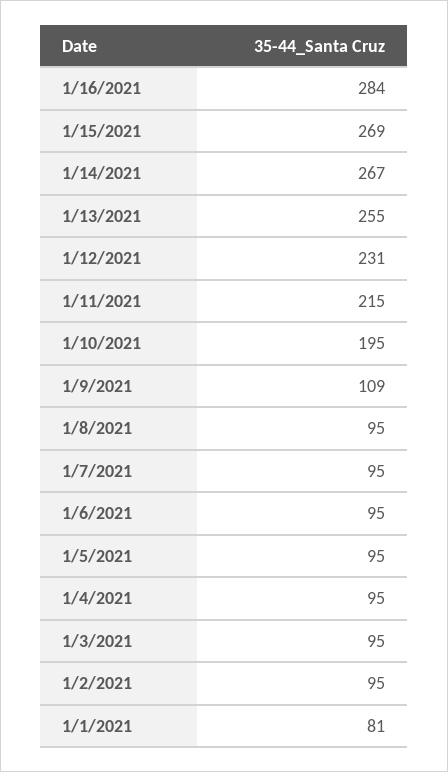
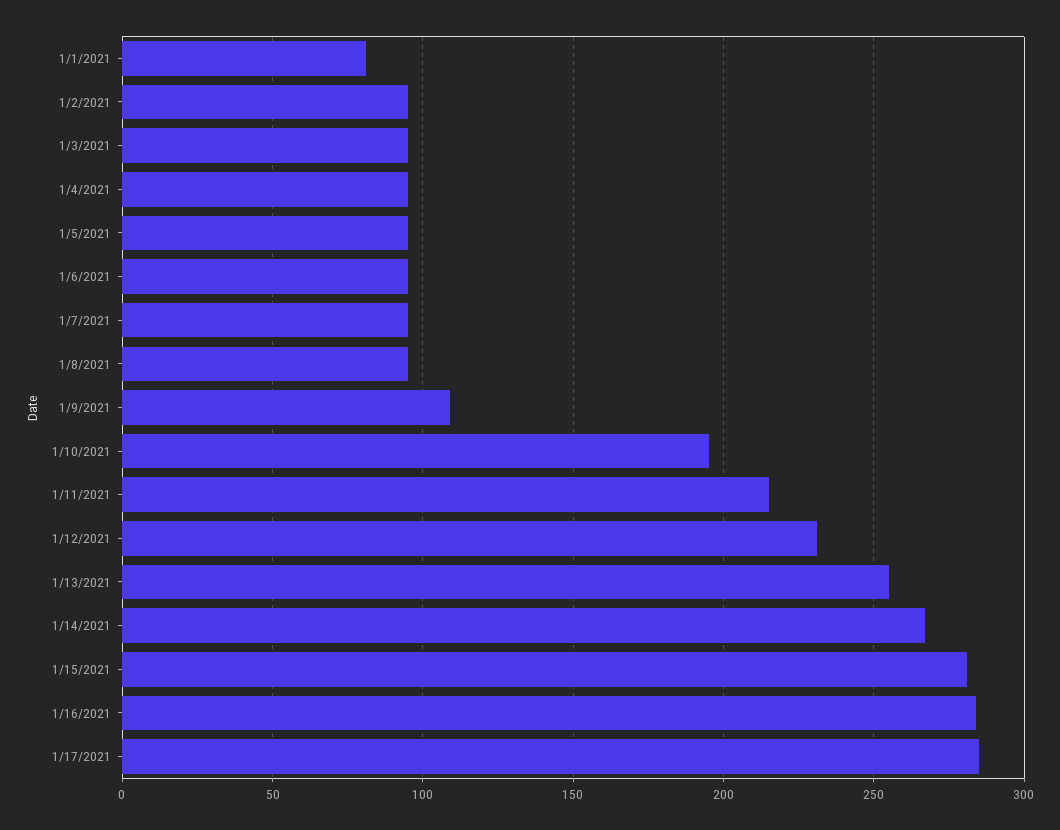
1/15/2021: 269 -> 280
1/17/2021: none -> 285

